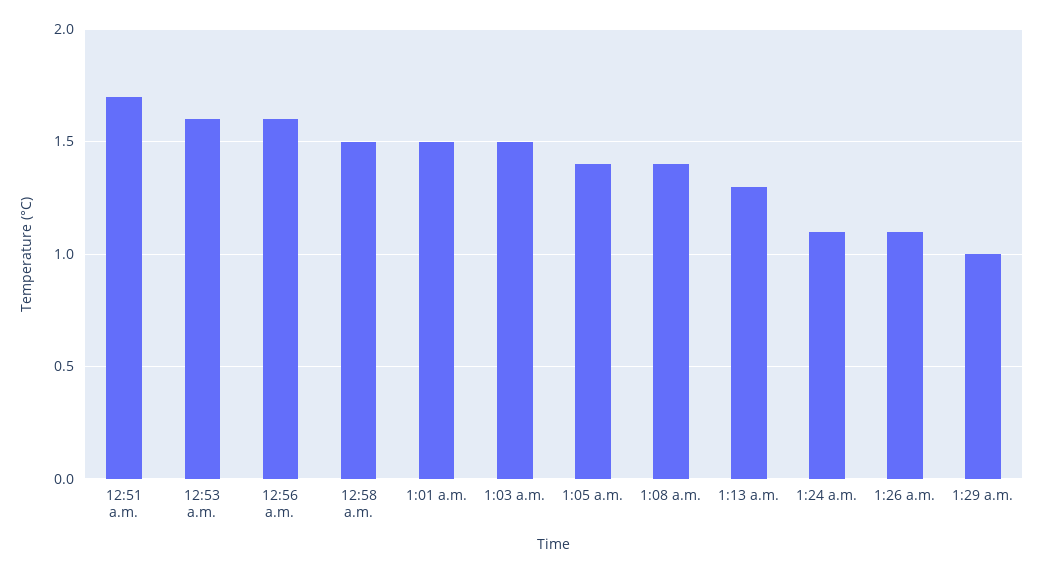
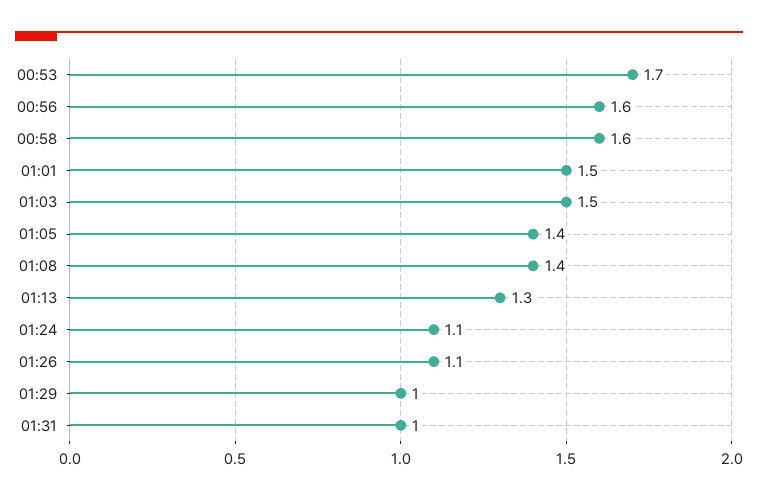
12:51 a.m.: 1.7 -> none
12:53 a.m.: 1.6 -> 1.7
12:58 a.m.: 1.5 -> 1.6
01:31: none -> 1

